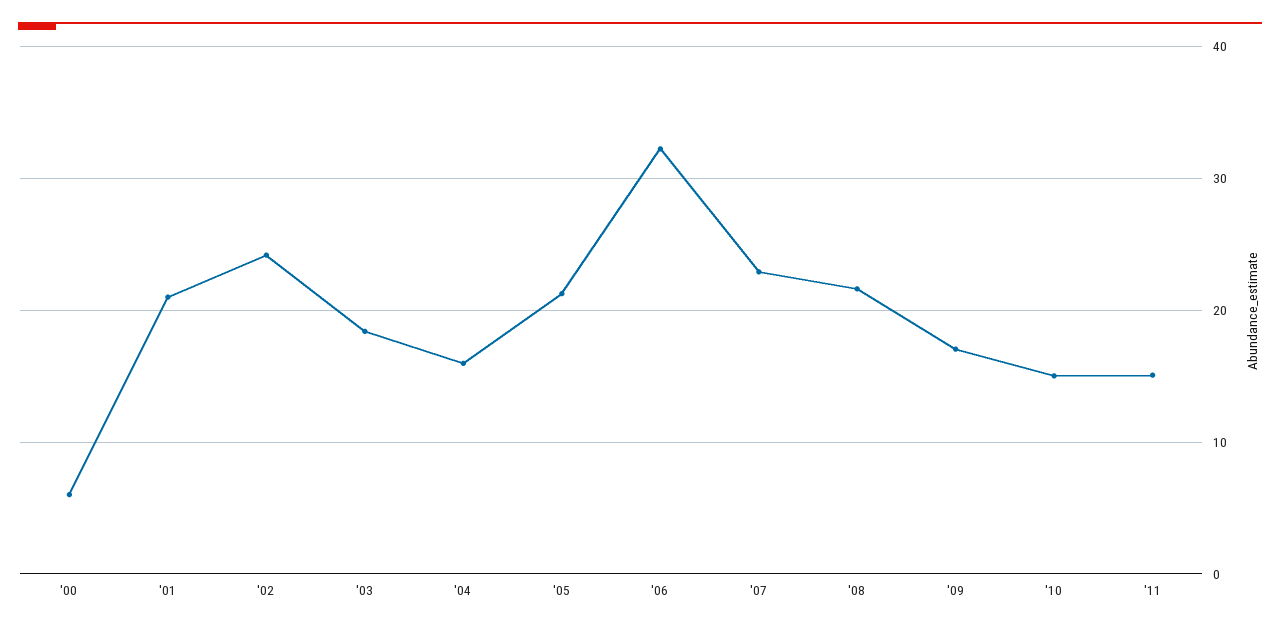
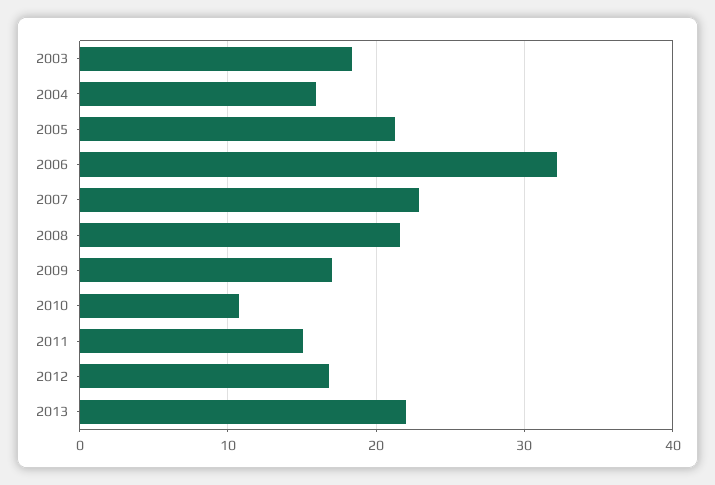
'00: 6 -> none
'01: 21 -> none
'02: 24 -> none
'10: 15 -> 11
2012: none -> 17
2013: none -> 22

